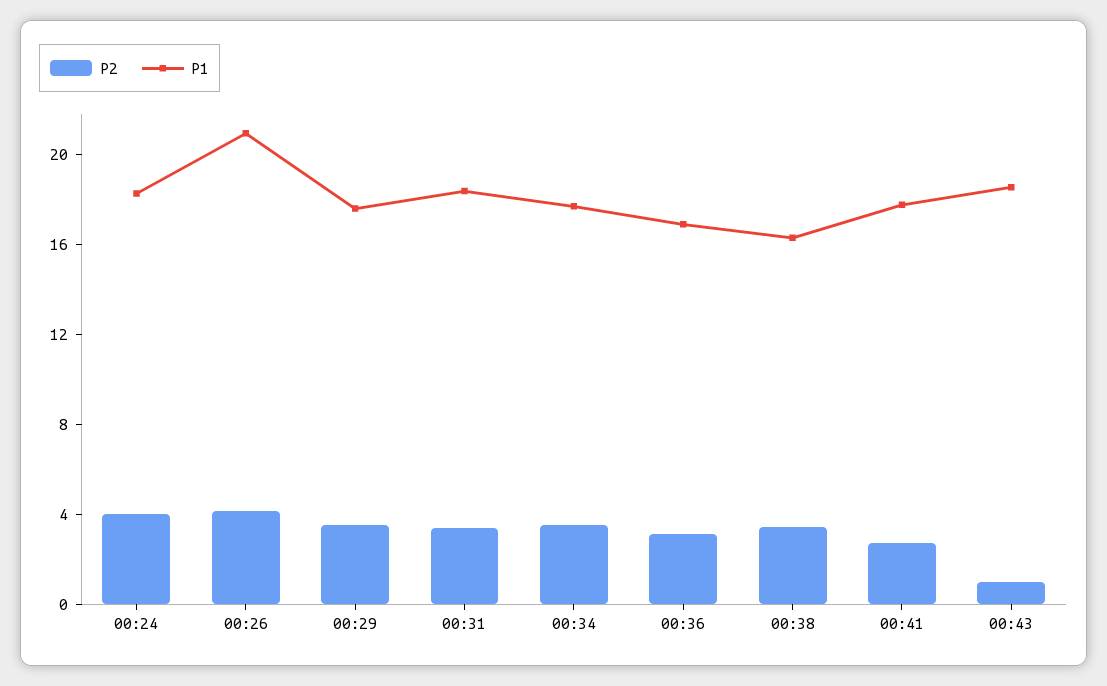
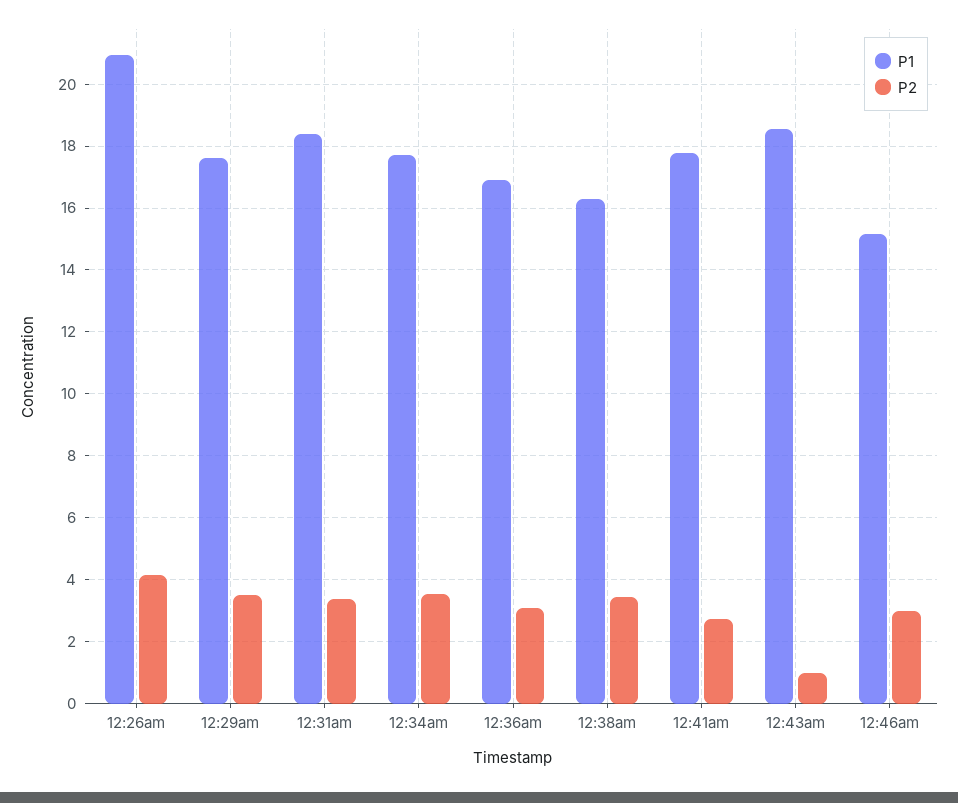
P2, 00:24: 4 -> none
P1, 00:24: 18 -> none
P1, 12:46am: none -> 15.2
P2, 12:46am: none -> 3

